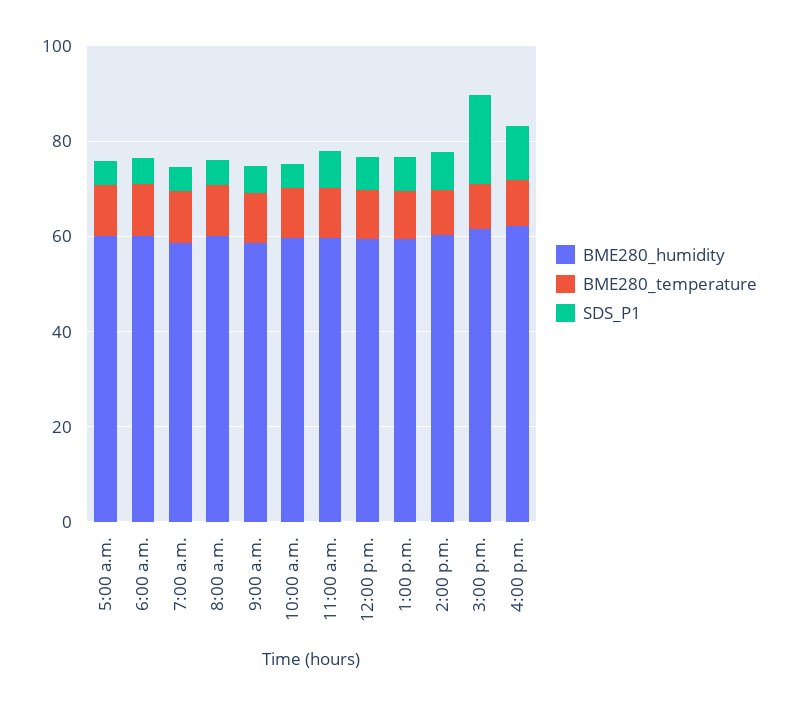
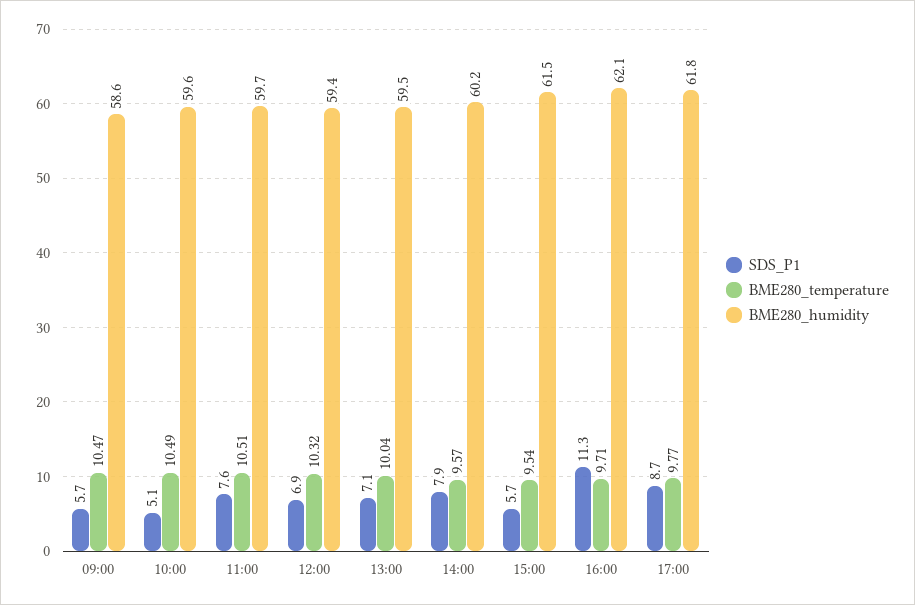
BME280_humidity, 5:00 a.m.: 60 -> none
BME280_temperature, 5:00 a.m.: 10 -> none
SDS_P1, 5:00 a.m.: 5 -> none
BME280_humidity, 6:00 a.m.: 60 -> none
BME280_temperature, 6:00 a.m.: 10 -> none
SDS_P1, 6:00 a.m.: 5 -> none
BME280_humidity, 7:00 a.m.: 60 -> none
BME280_temperature, 7:00 a.m.: 10 -> none
SDS_P1, 7:00 a.m.: 5 -> none
BME280_humidity, 8:00 a.m.: 60 -> none
BME280_temperature, 8:00 a.m.: 10 -> none
SDS_P1, 8:00 a.m.: 5 -> none
SDS_P1, 3:00 p.m.: 20 -> 5.7
SDS_P1, 17:00: none -> 8.7
BME280_temperature, 17:00: none -> 9.77
BME280_humidity, 17:00: none -> 61.8

